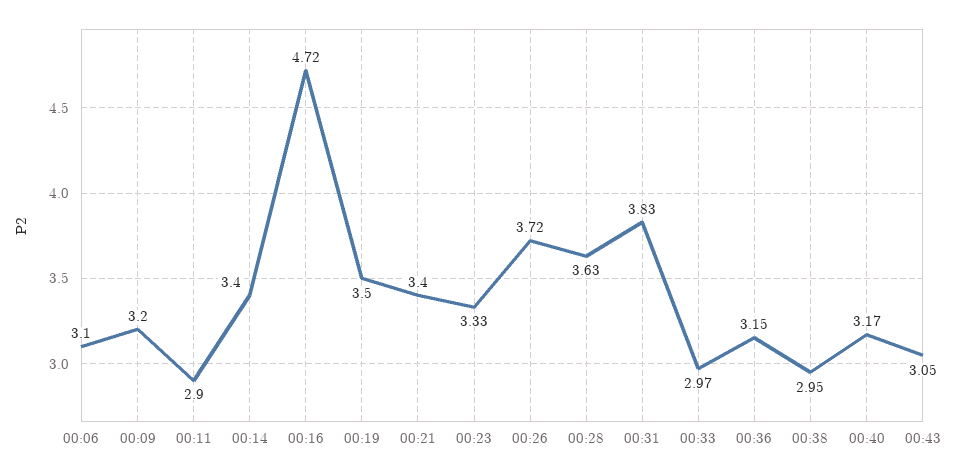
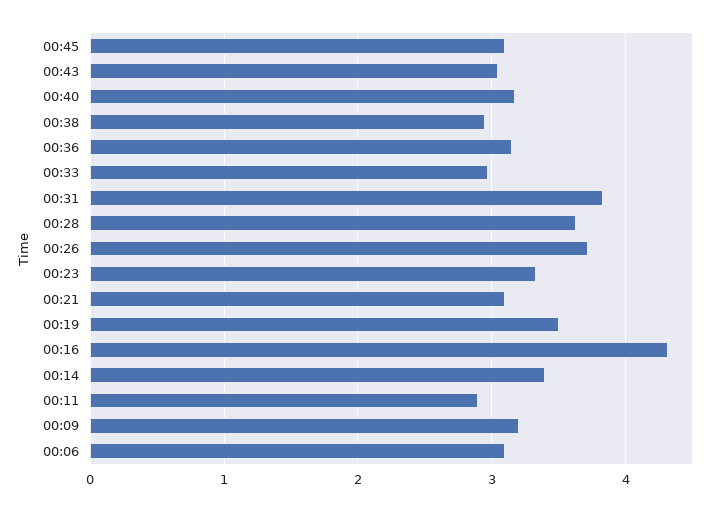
00:16: 4.72 -> 4.3
00:21: 3.4 -> 3.1
00:45: none -> 3.1

